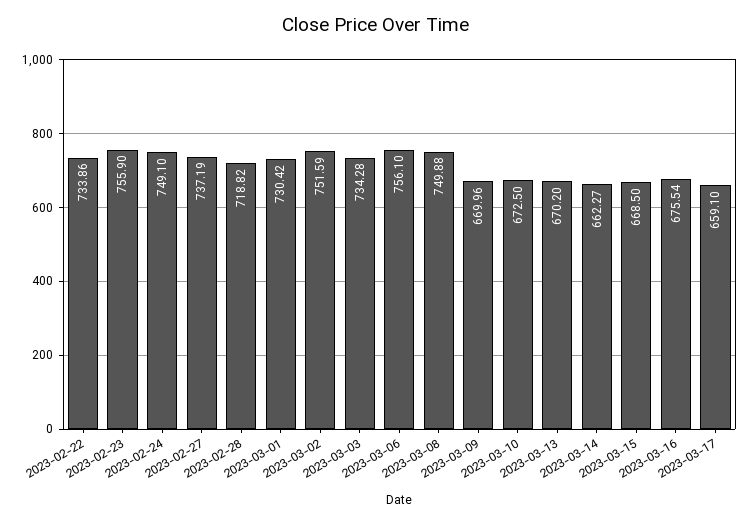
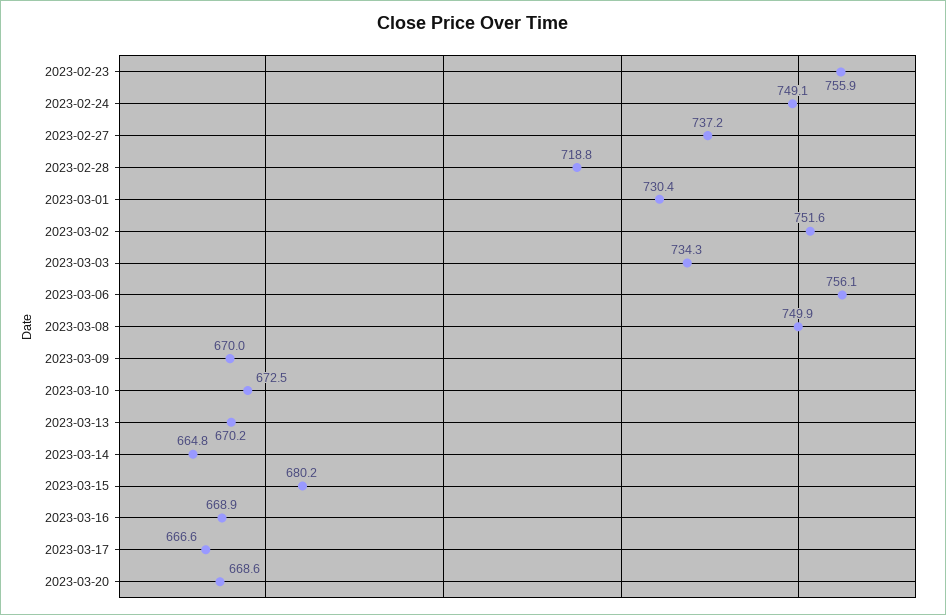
2023-02-22: 733.86 -> none
2023-03-14: 662.27 -> 664.8
2023-03-15: 668.5 -> 680.2
2023-03-16: 675.54 -> 668.9
2023-03-17: 659.1 -> 666.6
2023-03-20: none -> 668.6

